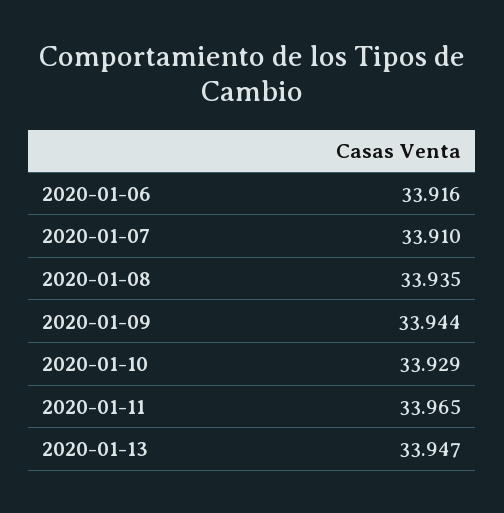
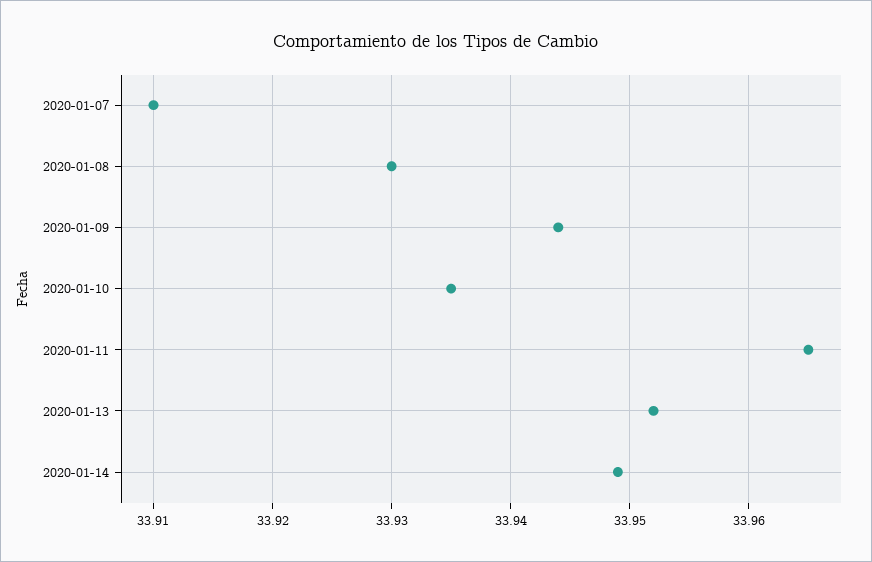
2020-01-06: 33.916 -> none
2020-01-08: 33.935 -> 33.93
2020-01-10: 33.929 -> 33.935
2020-01-13: 33.947 -> 33.952
2020-01-14: none -> 33.949

